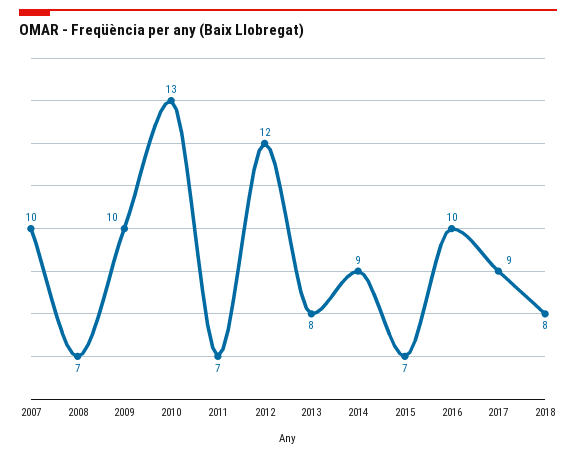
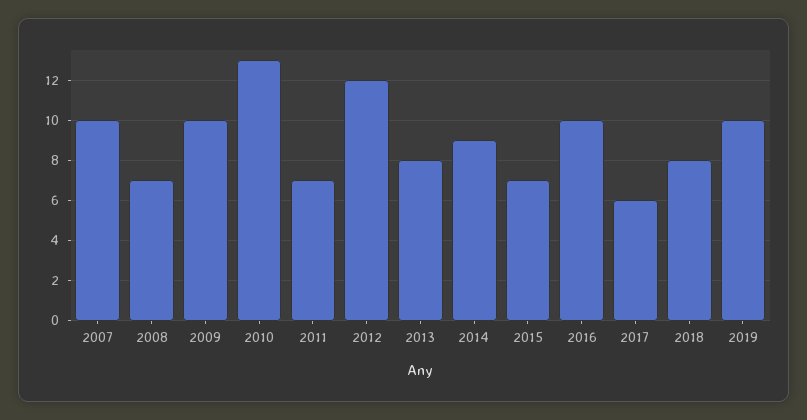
2017: 9 -> 6
2019: none -> 10

